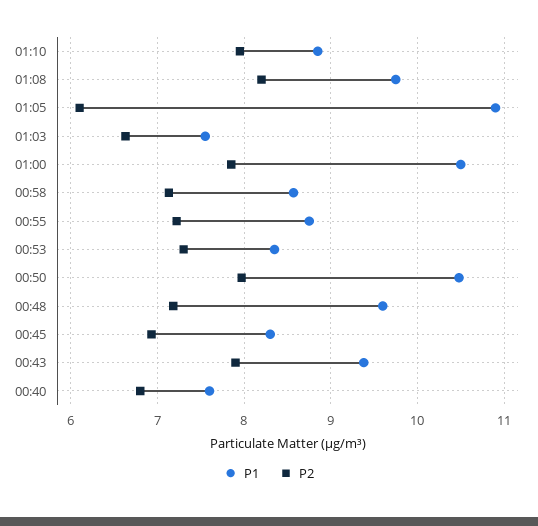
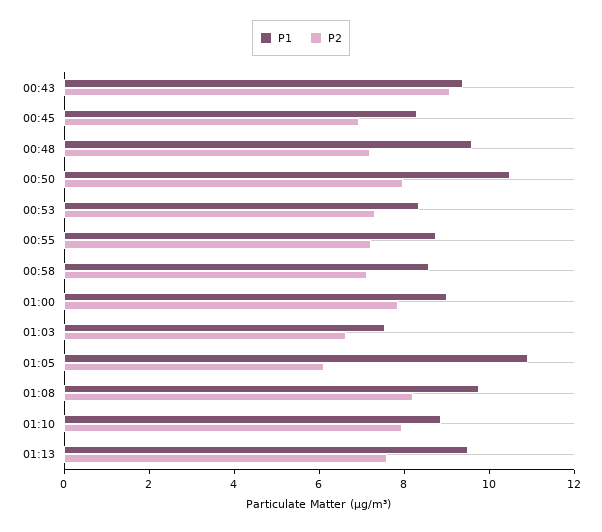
P1, 01:00: 10.5 -> 9
P2, 00:43: 7.9 -> 9
P1, 00:40: 7.6 -> none
P2, 00:40: 6.8 -> none
P1, 01:13: none -> 9.5
P2, 01:13: none -> 7.5

